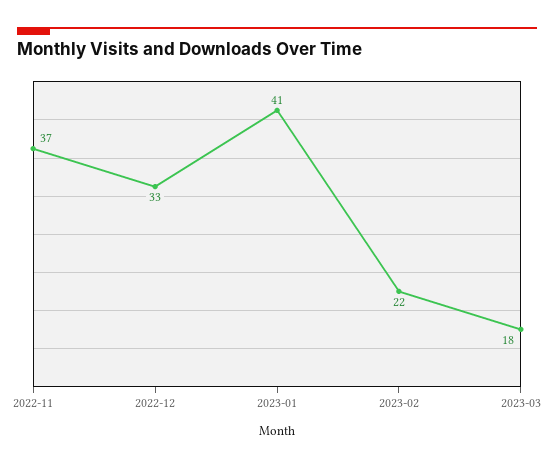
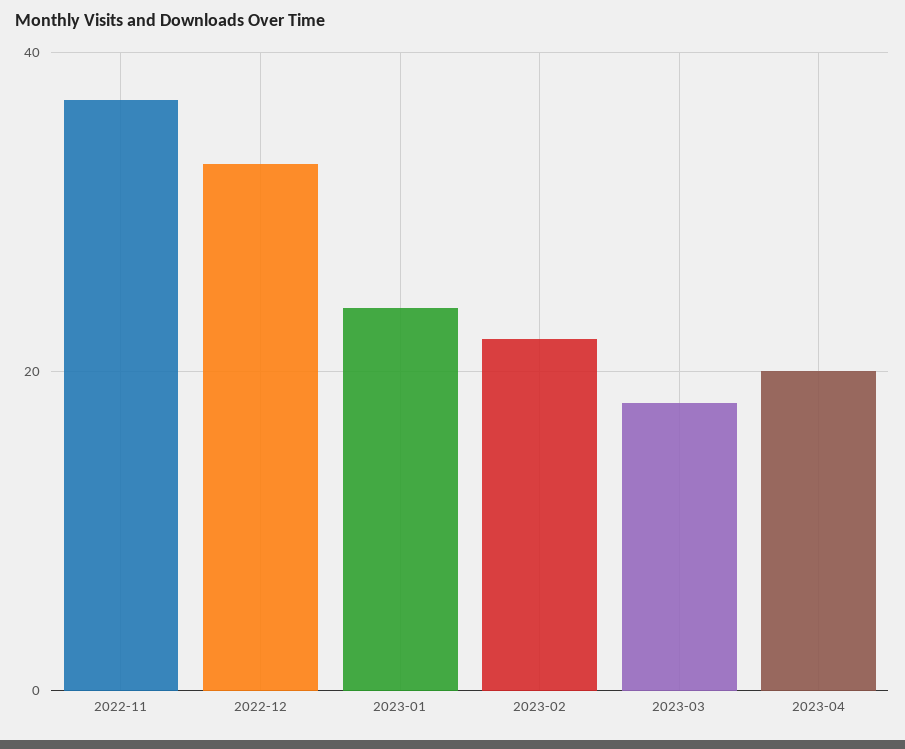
2023-01: 41 -> 25
2023-04: none -> 20

